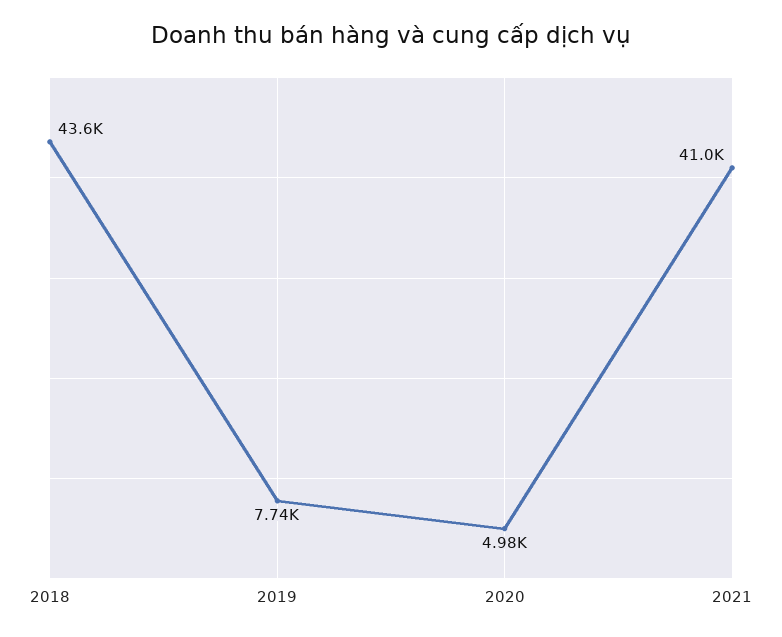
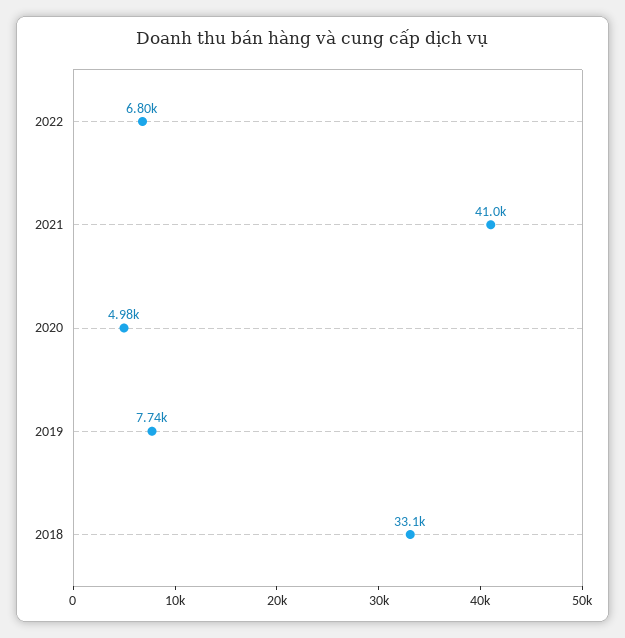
2018: 43600 -> 33100
2022: none -> 6800

